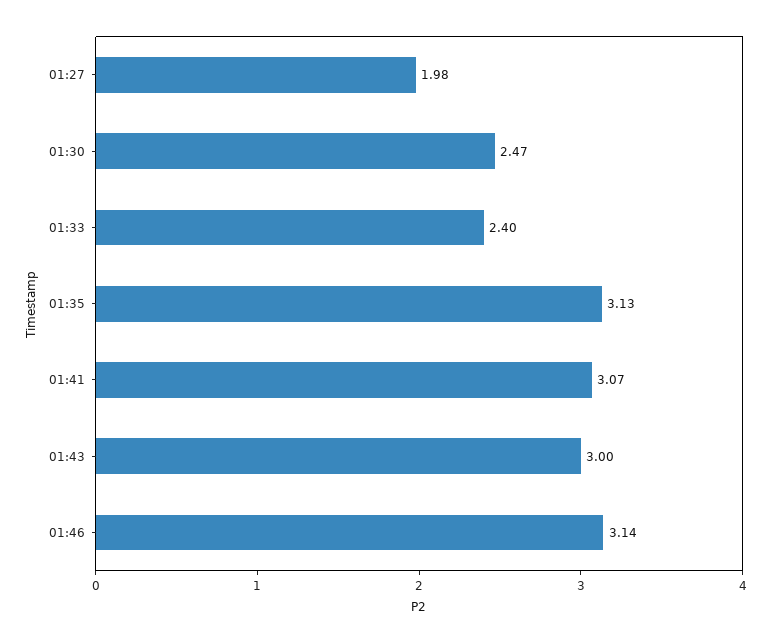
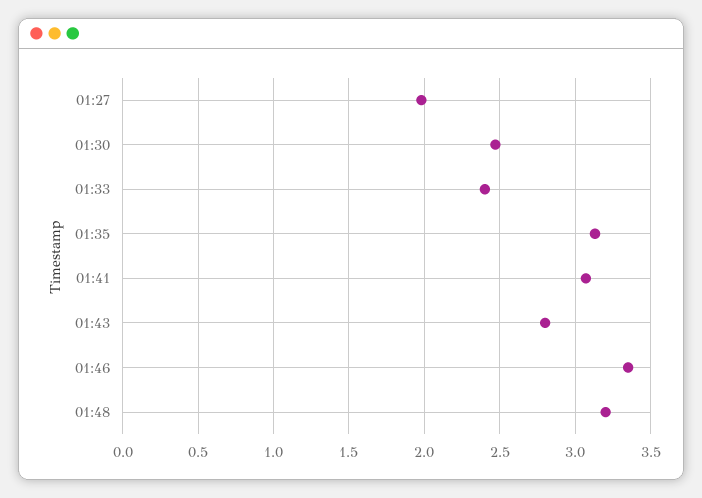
01:43: 3 -> 2.8
01:46: 3.14 -> 3.35
01:48: none -> 3.2

